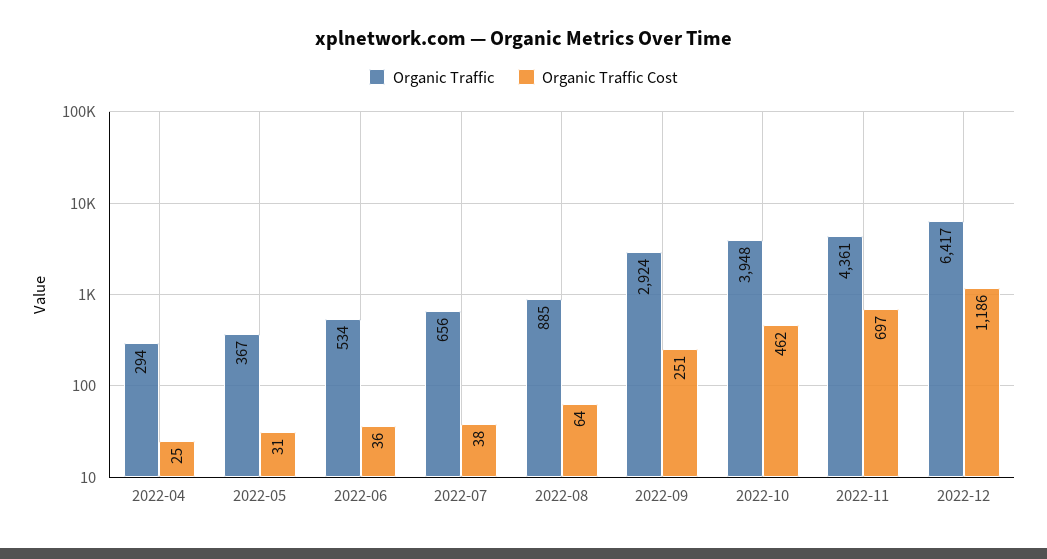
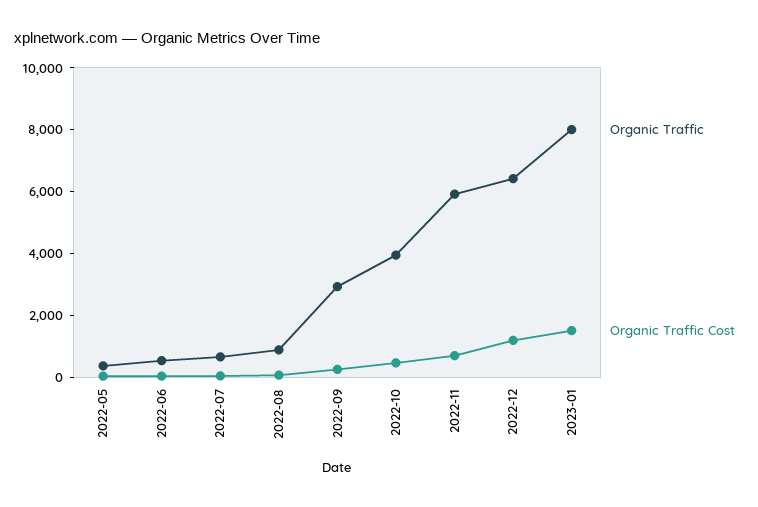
Organic Traffic, 2022-04: 294 -> none
Organic Traffic Cost, 2022-04: 25 -> none
Organic Traffic, 2022-11: 4361 -> 6000
Organic Traffic, 2023-01: none -> 8000
Organic Traffic Cost, 2023-01: none -> 1500

